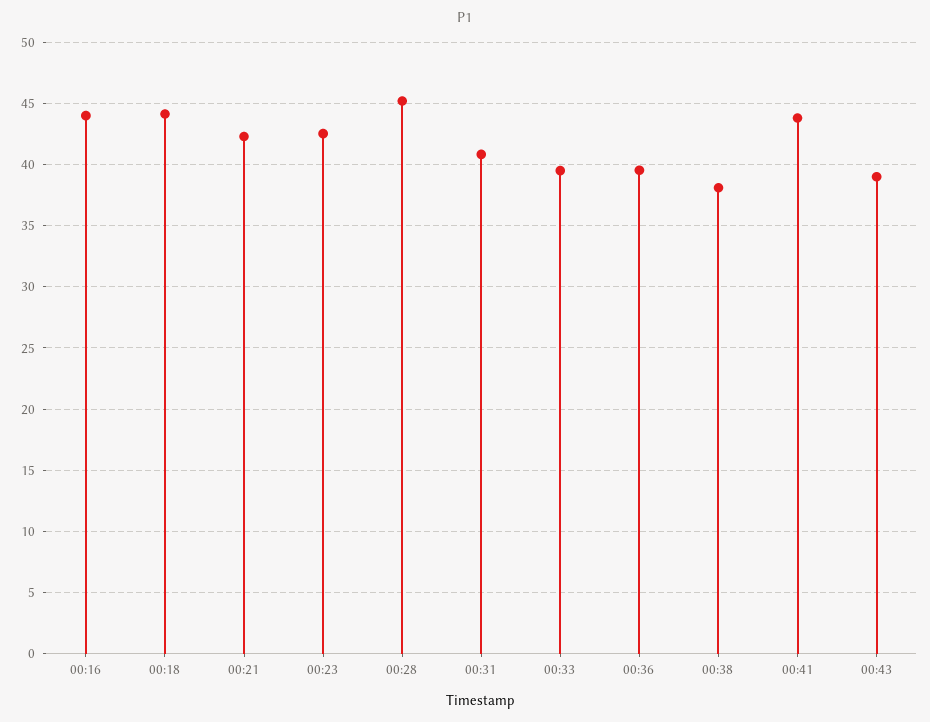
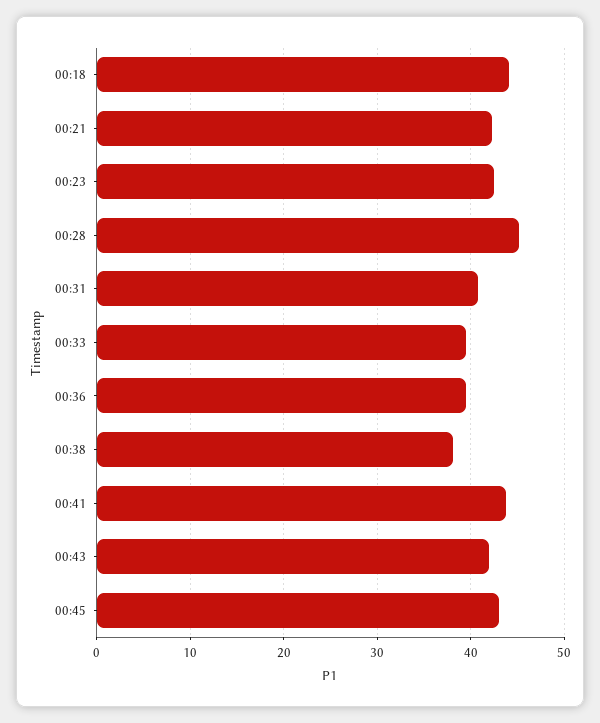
00:16: 44 -> none
00:43: 39 -> 42
00:45: none -> 43

